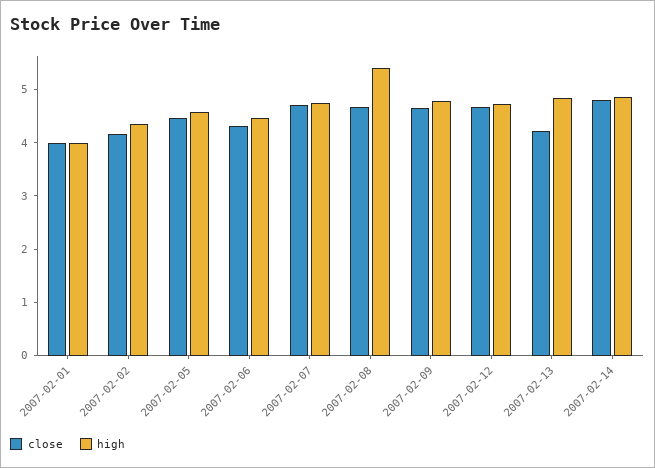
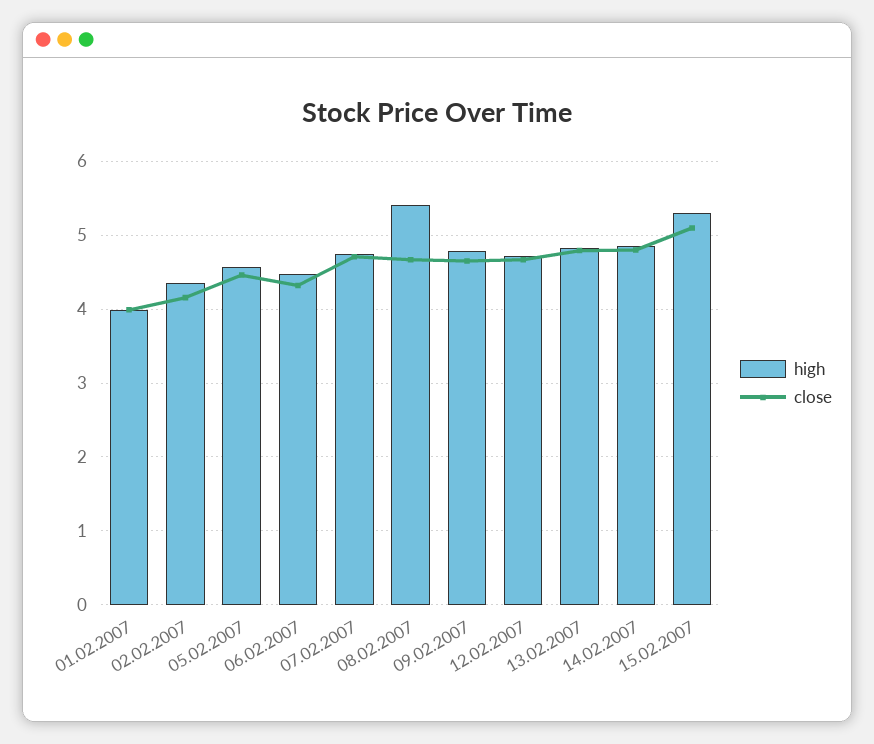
close, 2007-02-13: 4.2 -> 4.8
high, 15.02.2007: none -> 5.3
close, 15.02.2007: none -> 5.1

